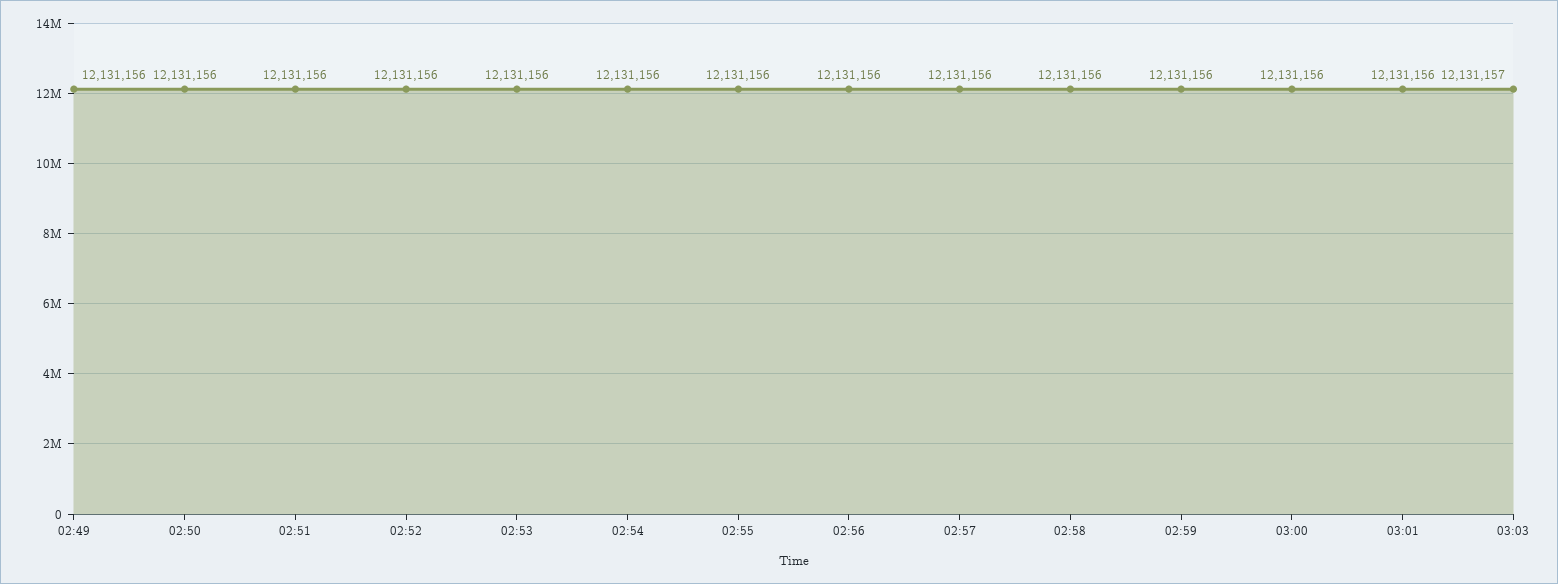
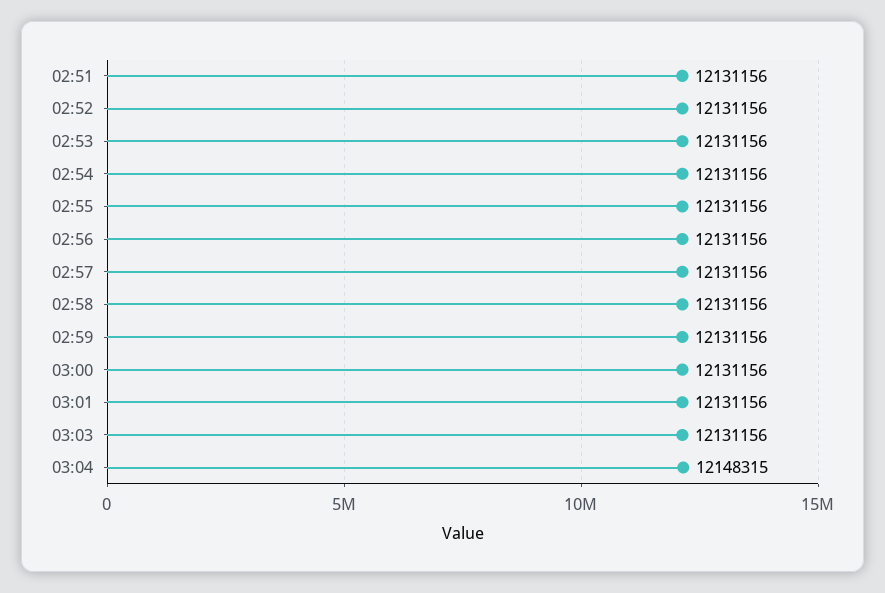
02:49: 12131156 -> none
02:50: 12131156 -> none
03:03: 12131157 -> 12131156
03:04: none -> 12148315

